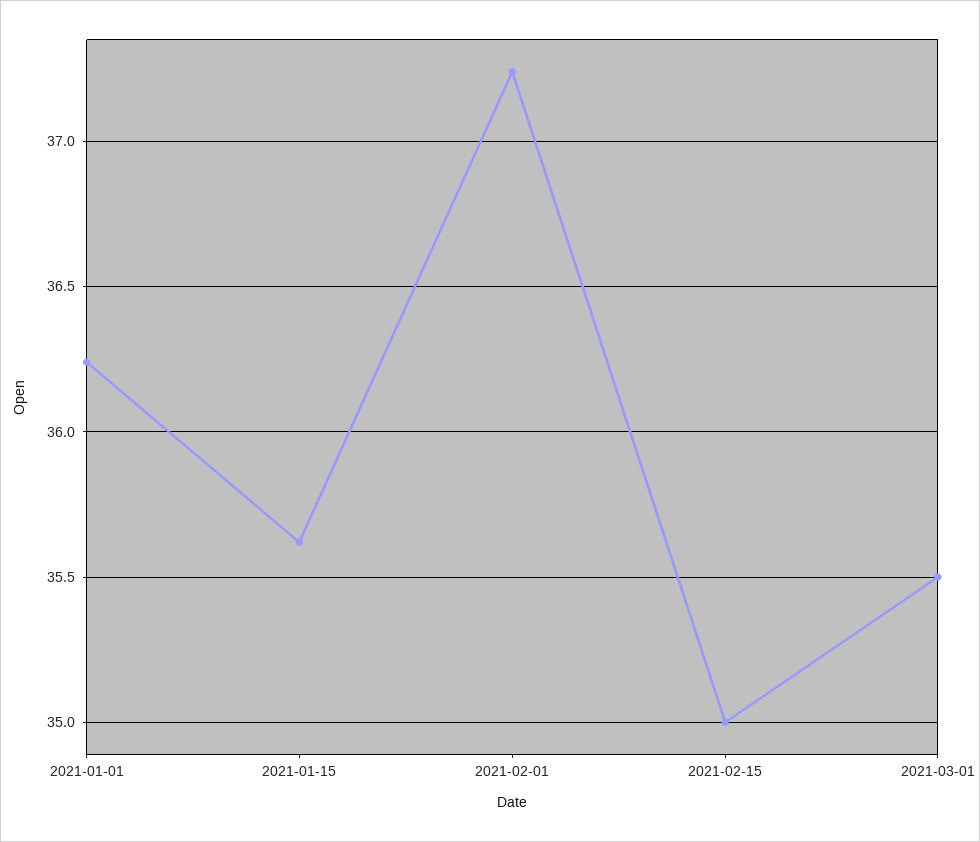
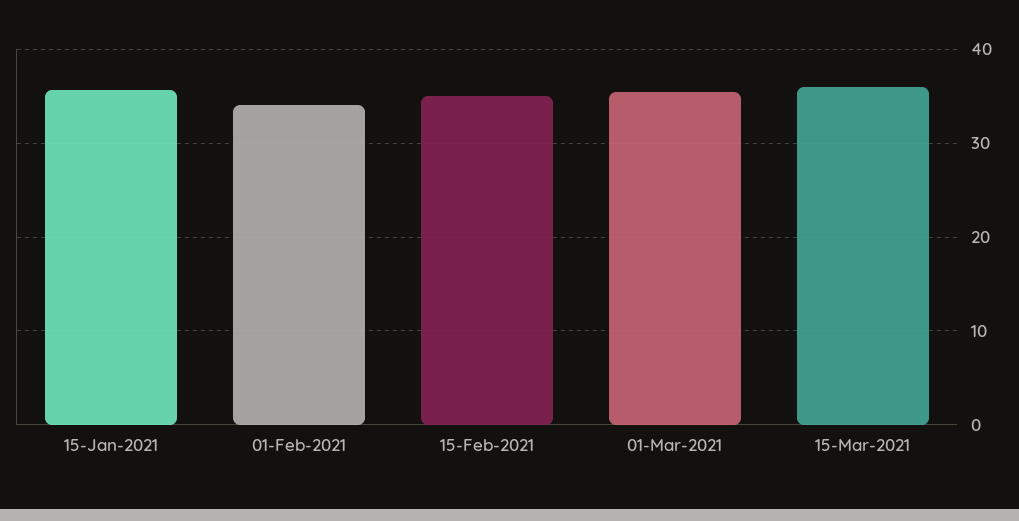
2021-01-01: 36.25 -> none
2021-02-01: 37.25 -> 34
15-Mar-2021: none -> 36

